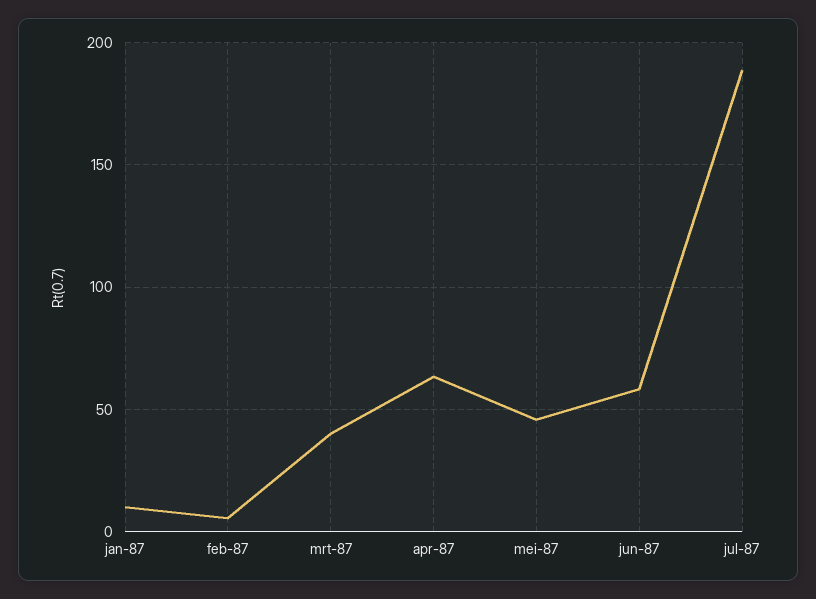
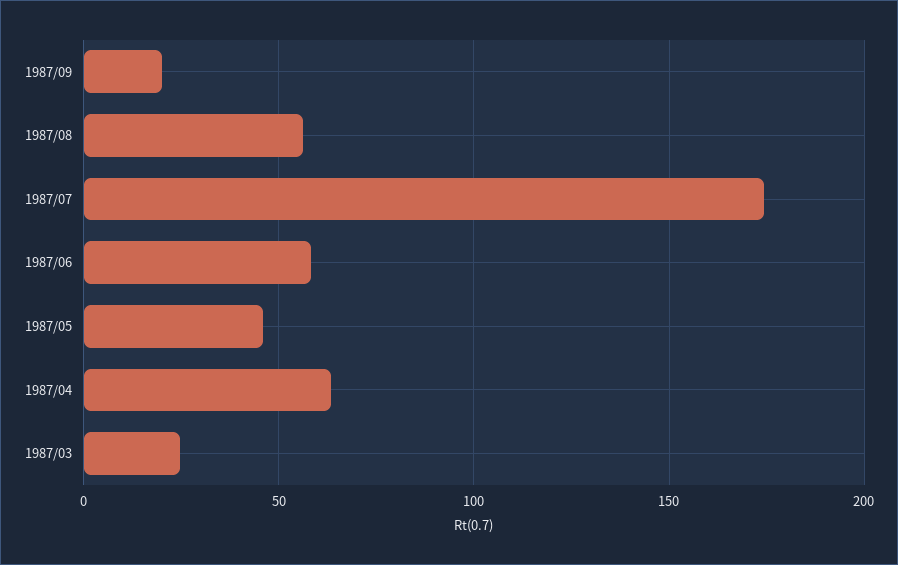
jan-87: 10 -> none
feb-87: 5 -> none
mrt-87: 40 -> 25
jul-87: 190 -> 175
1987/09: none -> 20
1987/08: none -> 55

